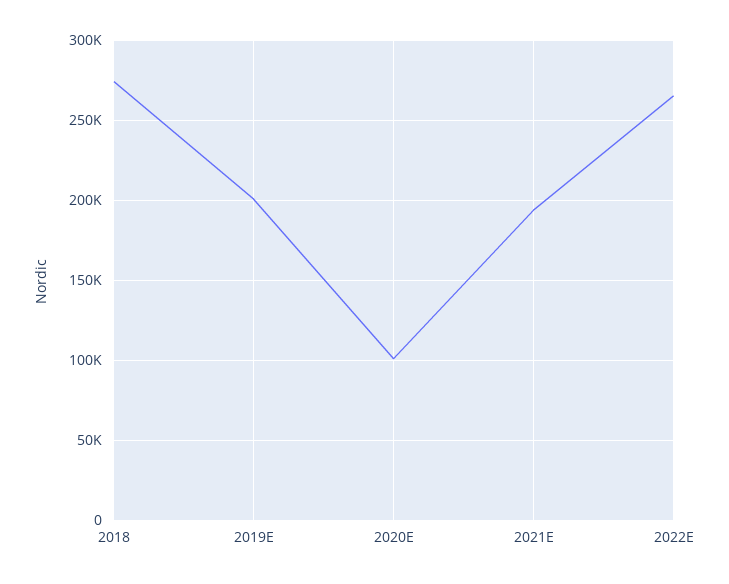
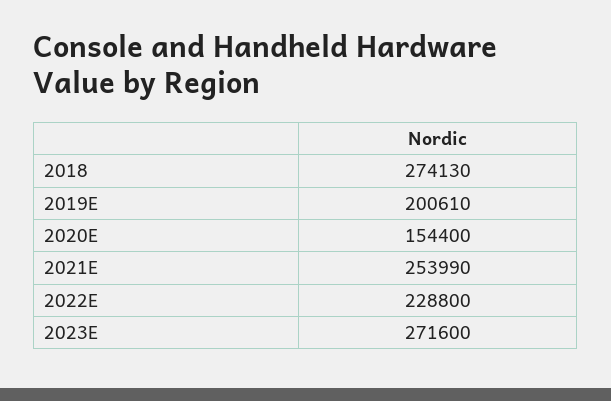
2020E: 100000 -> 154400
2021E: 195000 -> 253990
2022E: 265000 -> 228800
2023E: none -> 271600

